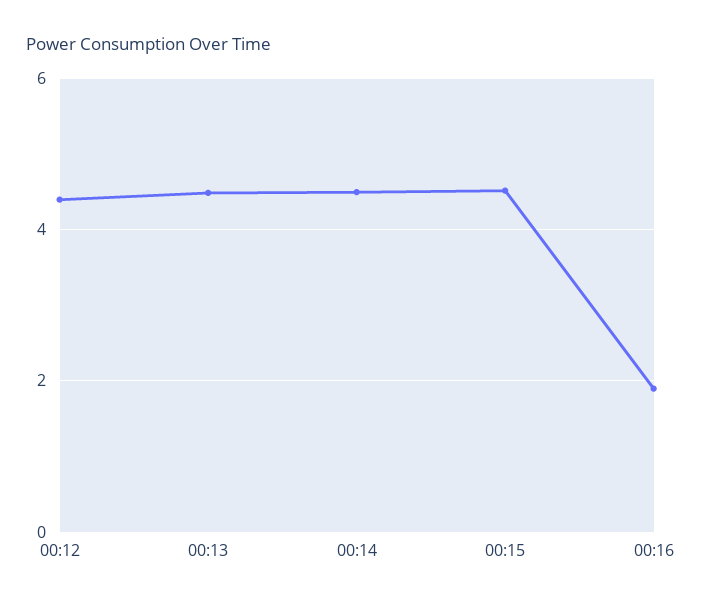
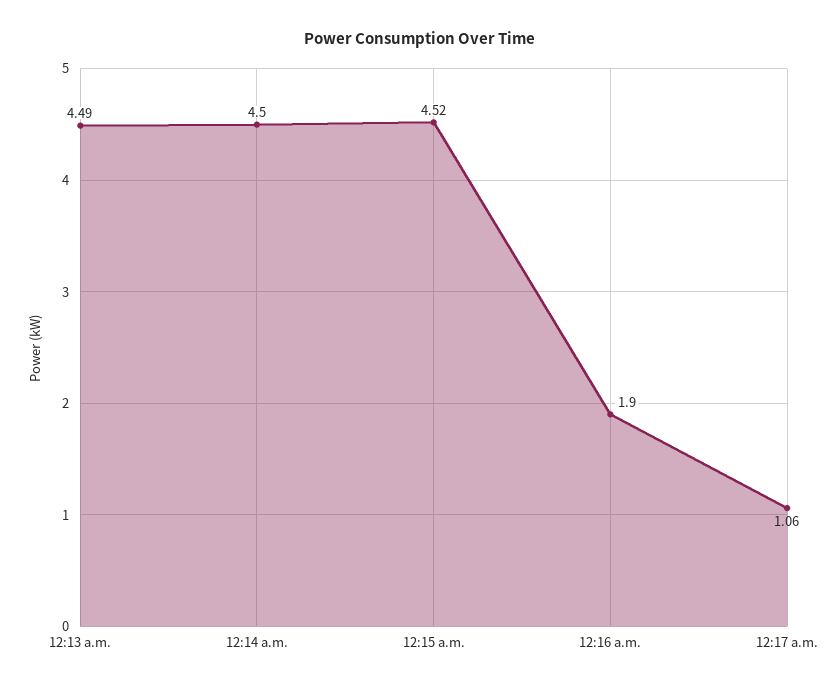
00:12: 4.4 -> none
12:17 a.m.: none -> 1.06

